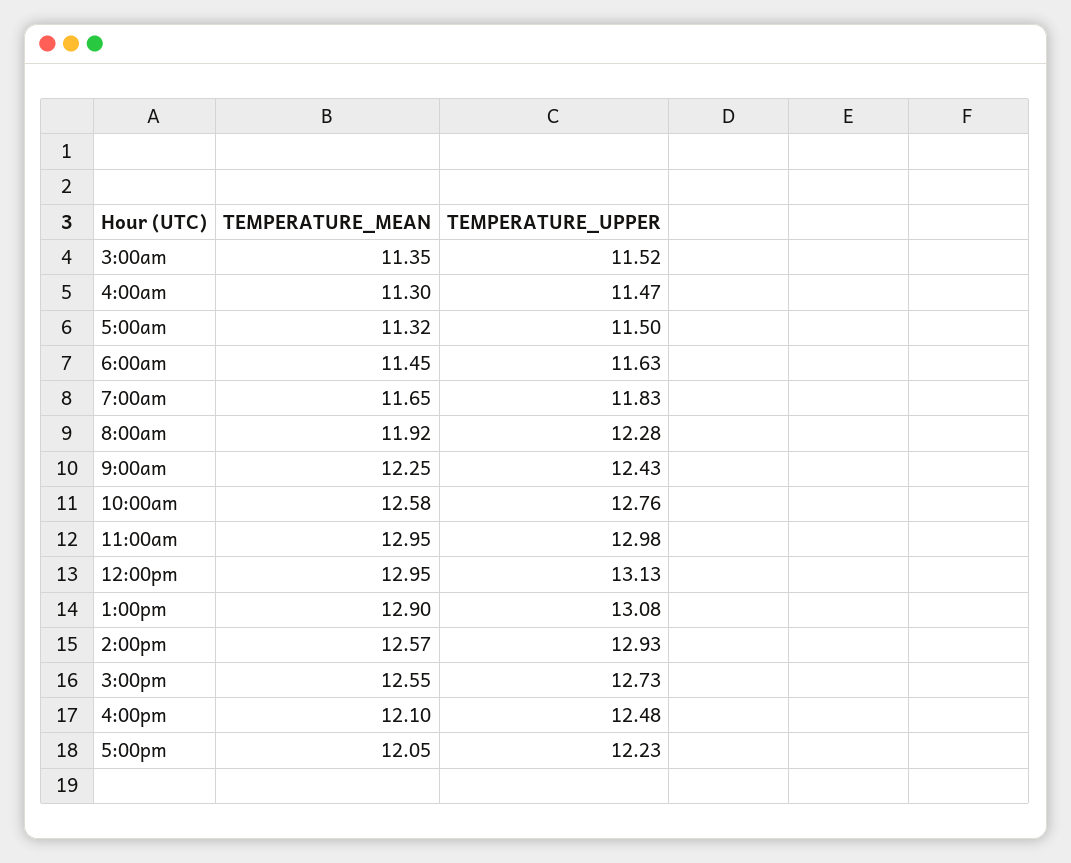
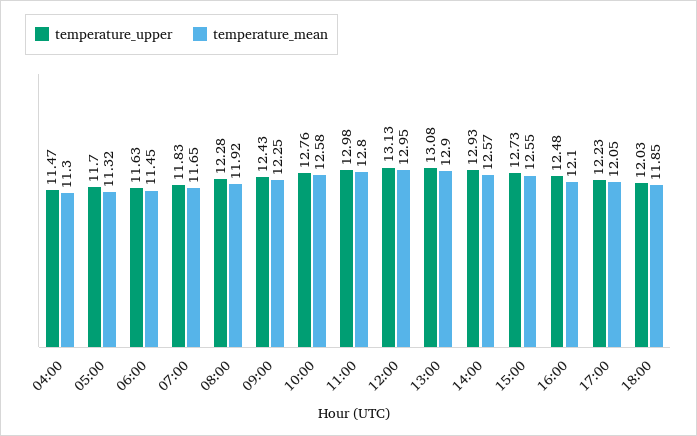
TEMPERATURE_MEAN, 3:00am: 11.35 -> none
TEMPERATURE_UPPER, 3:00am: 11.52 -> none
TEMPERATURE_UPPER, 5:00am: 11.5 -> 11.7
TEMPERATURE_MEAN, 11:00am: 12.95 -> 12.8
TEMPERATURE_UPPER, 18:00: none -> 12.03
TEMPERATURE_MEAN, 18:00: none -> 11.85

